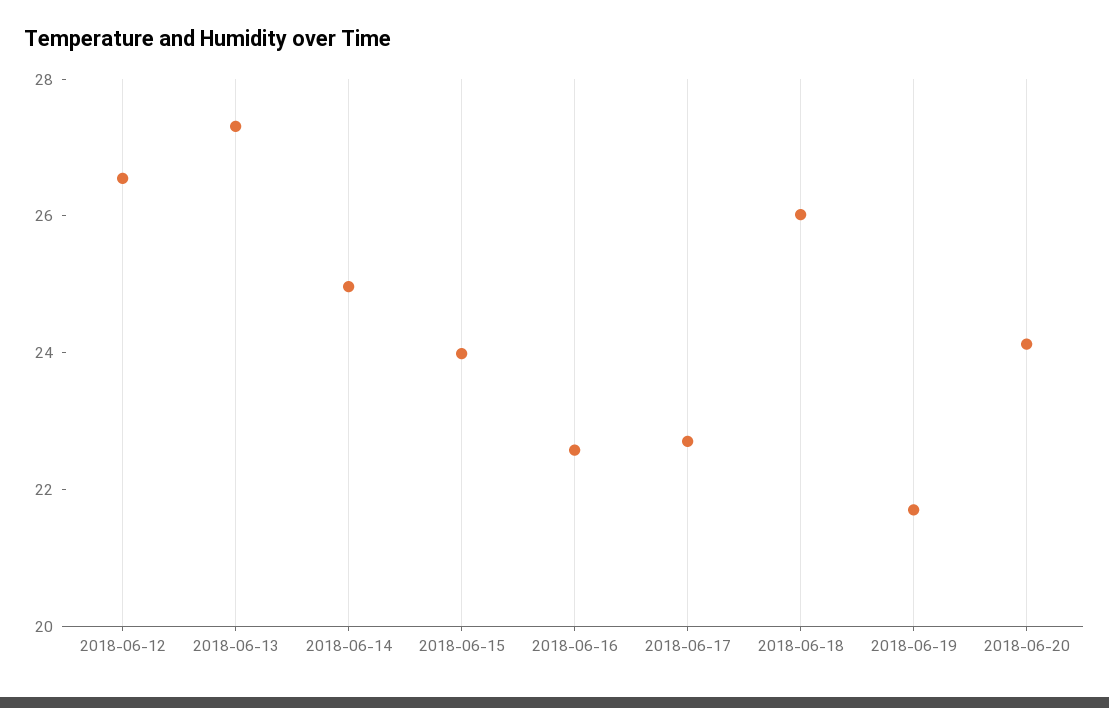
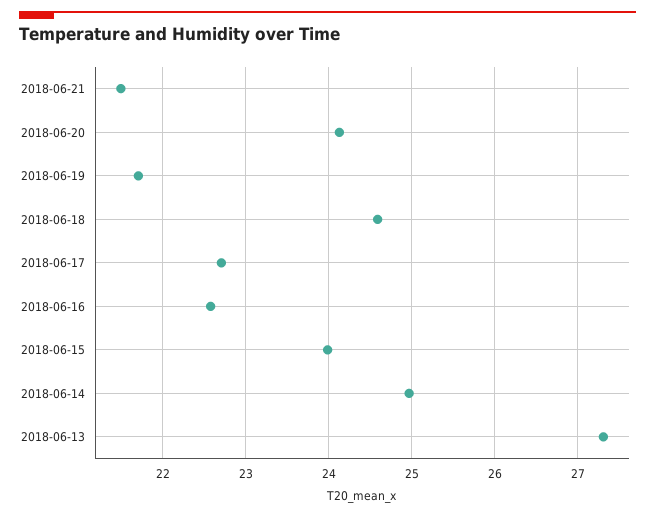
2018-06-12: 26.5 -> none
2018-06-18: 26 -> 24.6
2018-06-21: none -> 21.5

